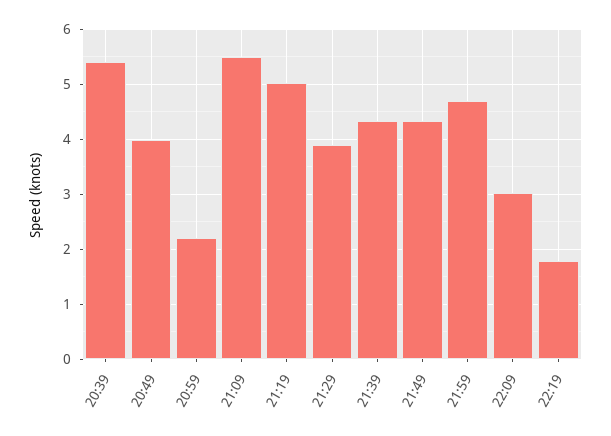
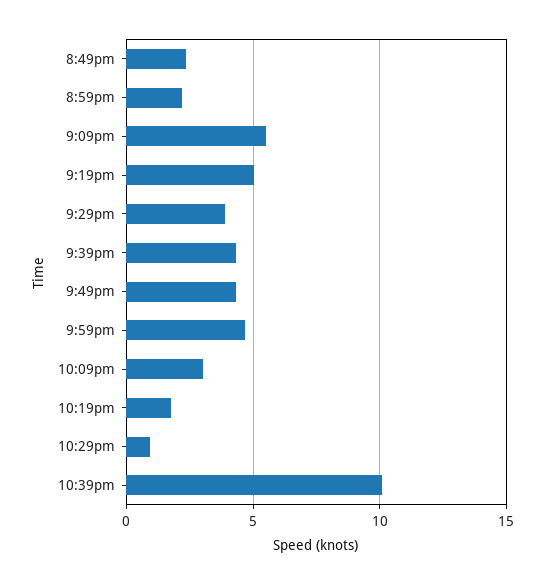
20:39: 5.4 -> none
20:49: 4 -> 2.5
10:29pm: none -> 1
10:39pm: none -> 10

